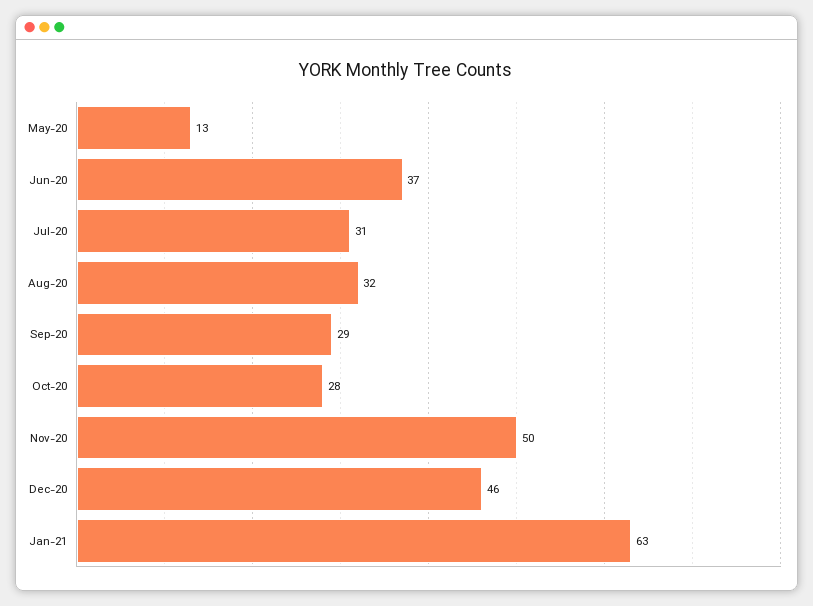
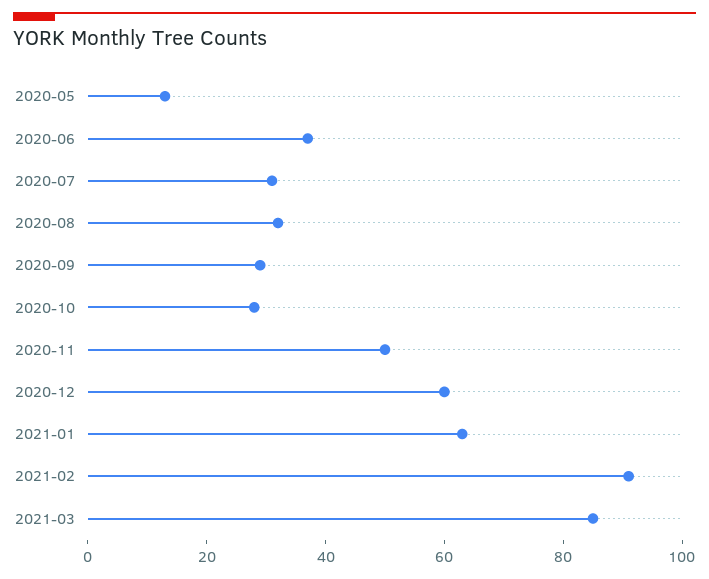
Dec-20: 46 -> 60
2021-02: none -> 90
2021-03: none -> 85

